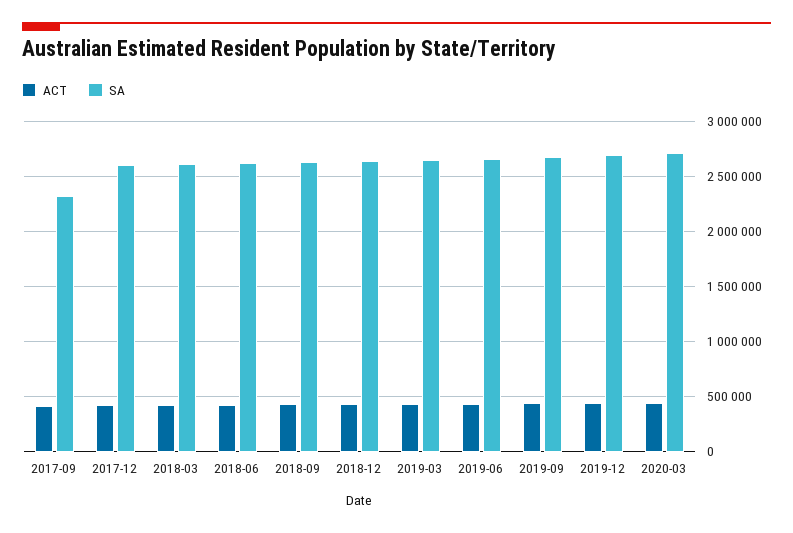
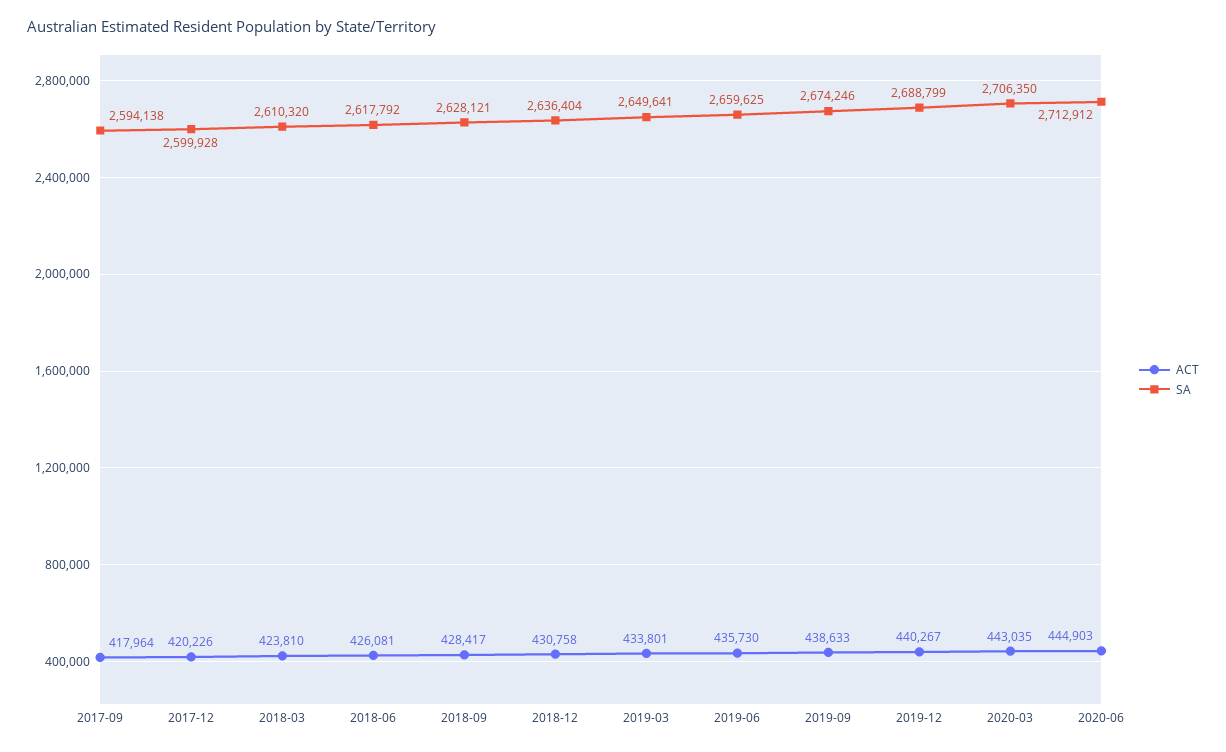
SA, 2017-09: 2300000 -> 2594138
ACT, 2020-06: none -> 444903
SA, 2020-06: none -> 2712912

